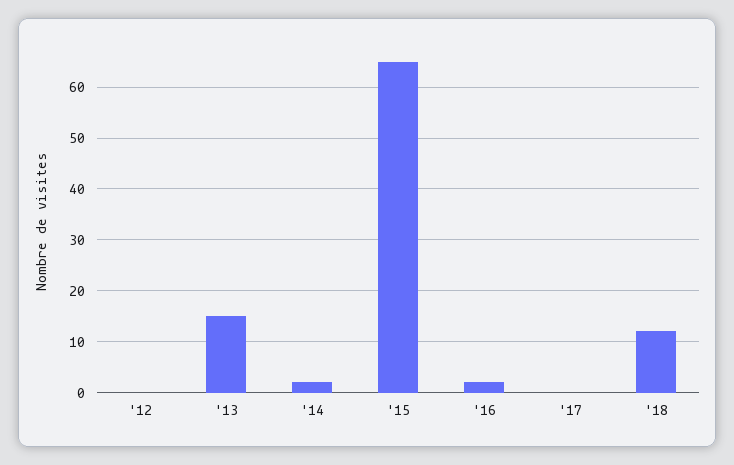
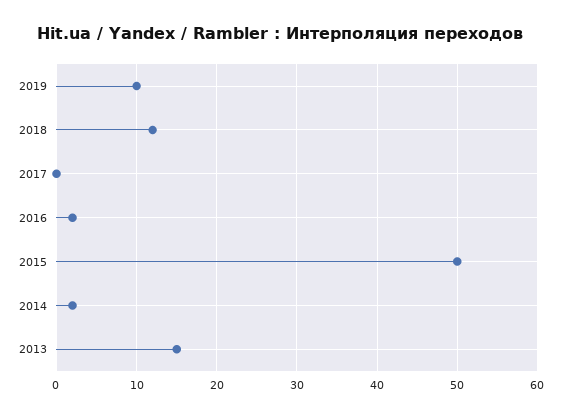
'12: 0 -> none
'15: 65 -> 50
2019: none -> 10

